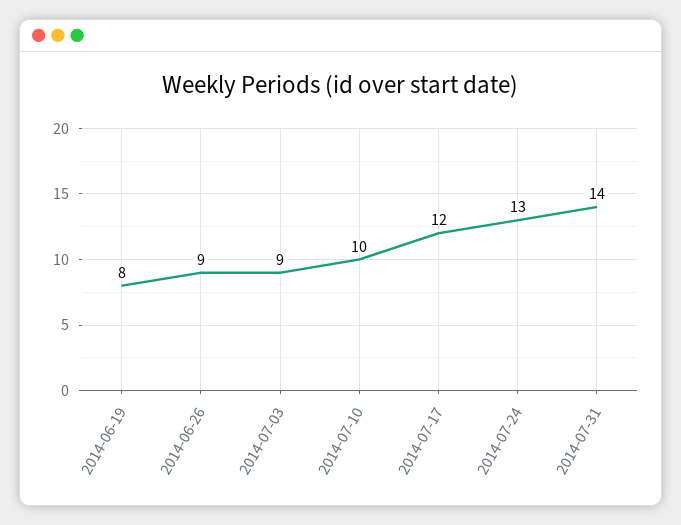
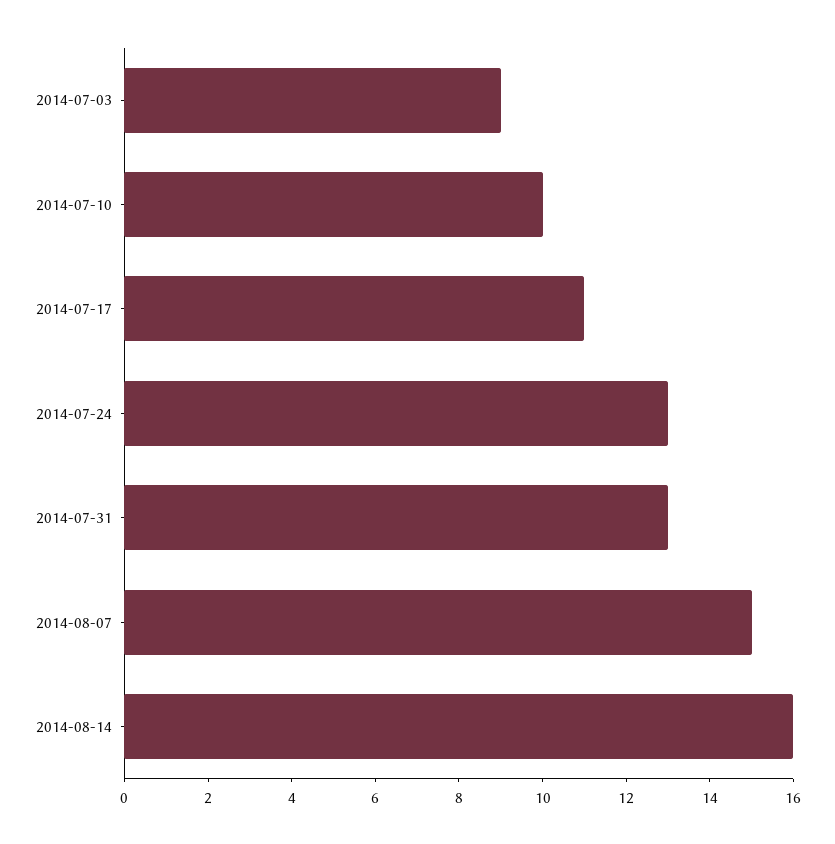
2014-06-19: 8 -> none
2014-06-26: 9 -> none
2014-07-17: 12 -> 11
2014-07-31: 14 -> 13
2014-08-07: none -> 15
2014-08-14: none -> 16

